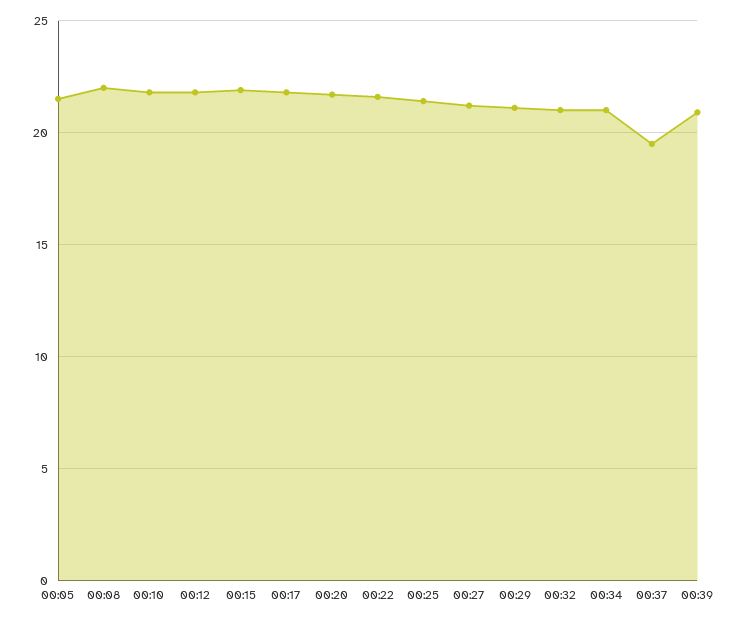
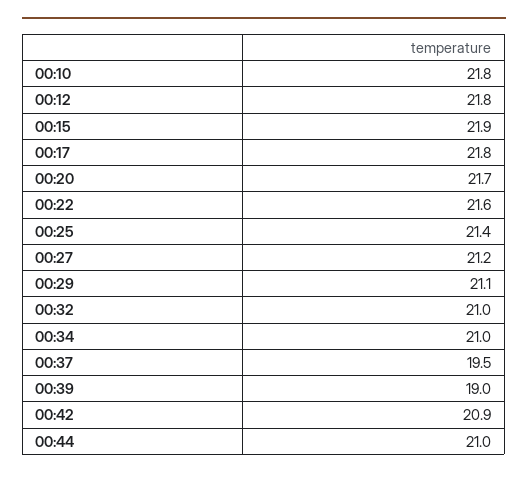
00:05: 21.5 -> none
00:08: 22 -> none
00:39: 21 -> 19
00:42: none -> 20.9
00:44: none -> 21

